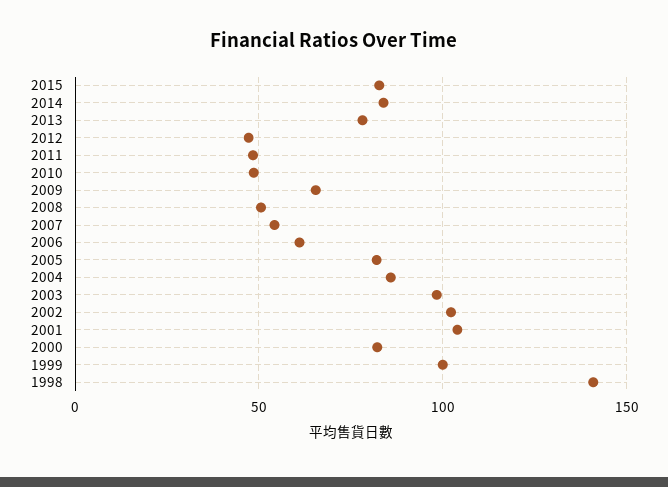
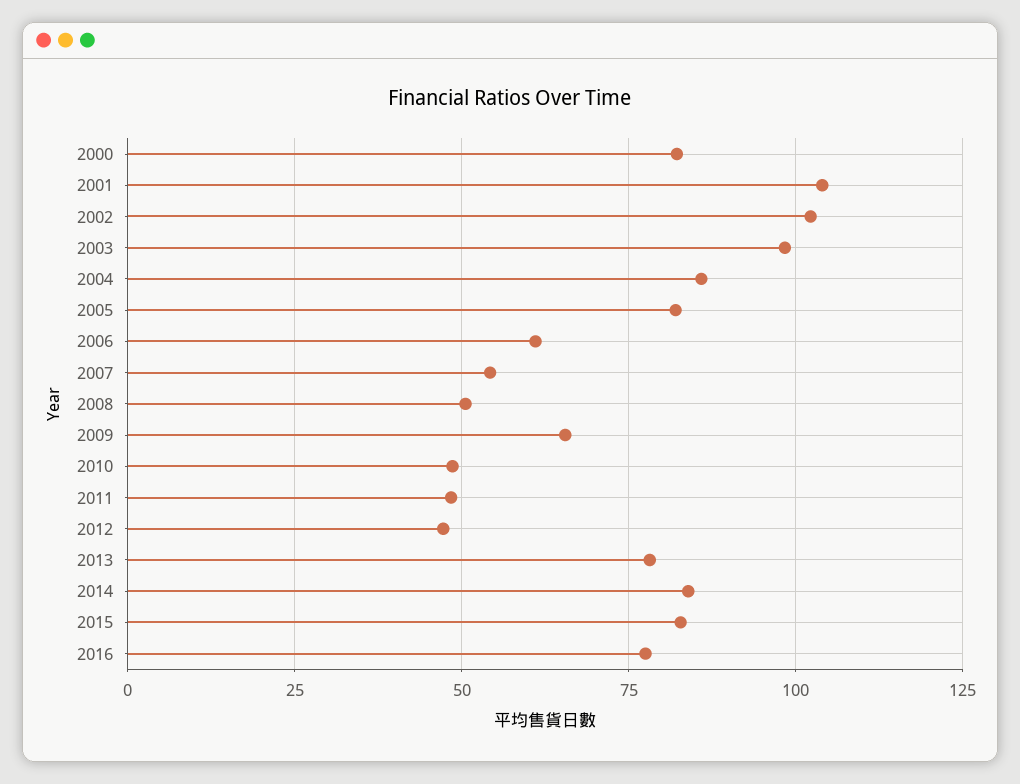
1999: 100 -> none
1998: 140 -> none
2016: none -> 77.5

